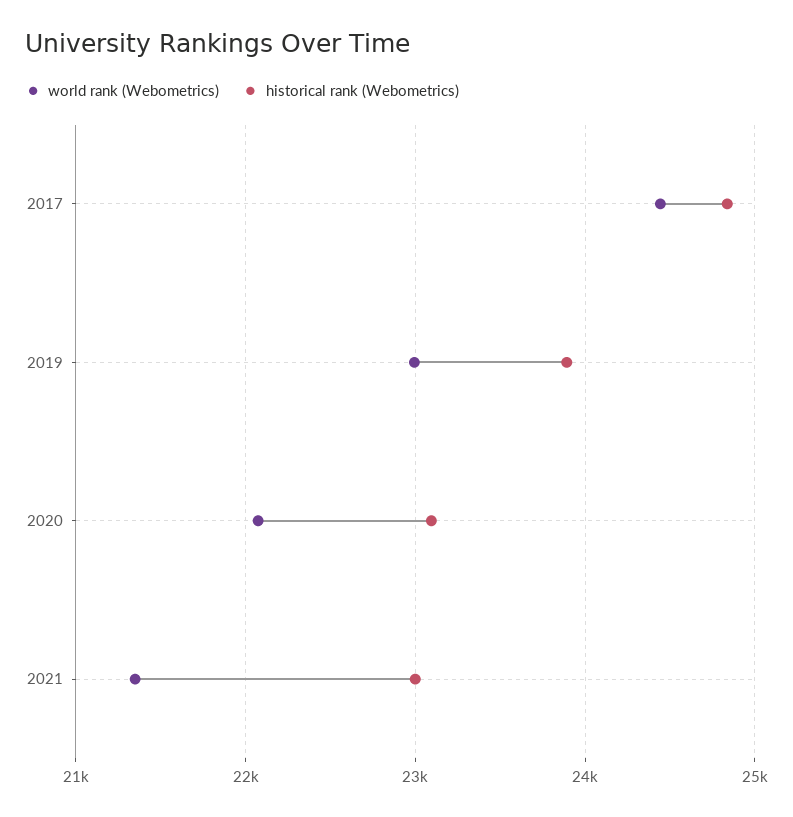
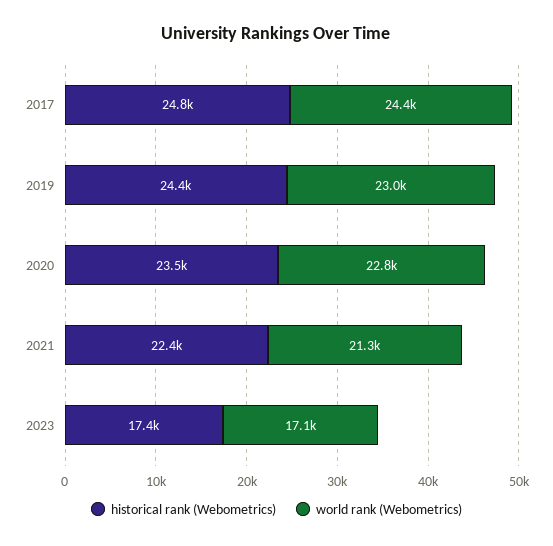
historical rank (Webometrics), 2019: 23900 -> 24400
world rank (Webometrics), 2020: 22100 -> 22800
historical rank (Webometrics), 2020: 23100 -> 23500
historical rank (Webometrics), 2021: 23000 -> 22400
historical rank (Webometrics), 2023: none -> 17400
world rank (Webometrics), 2023: none -> 17100

